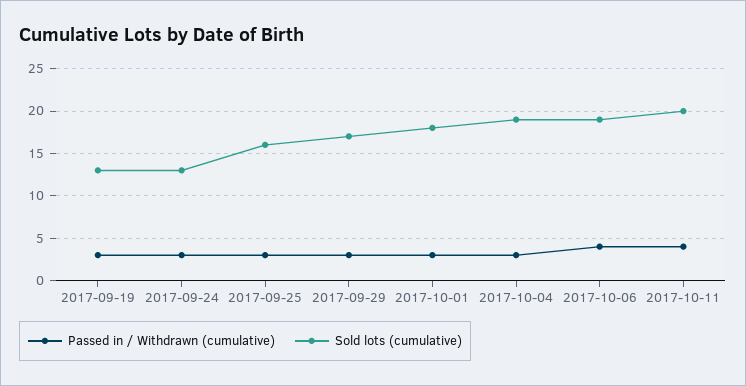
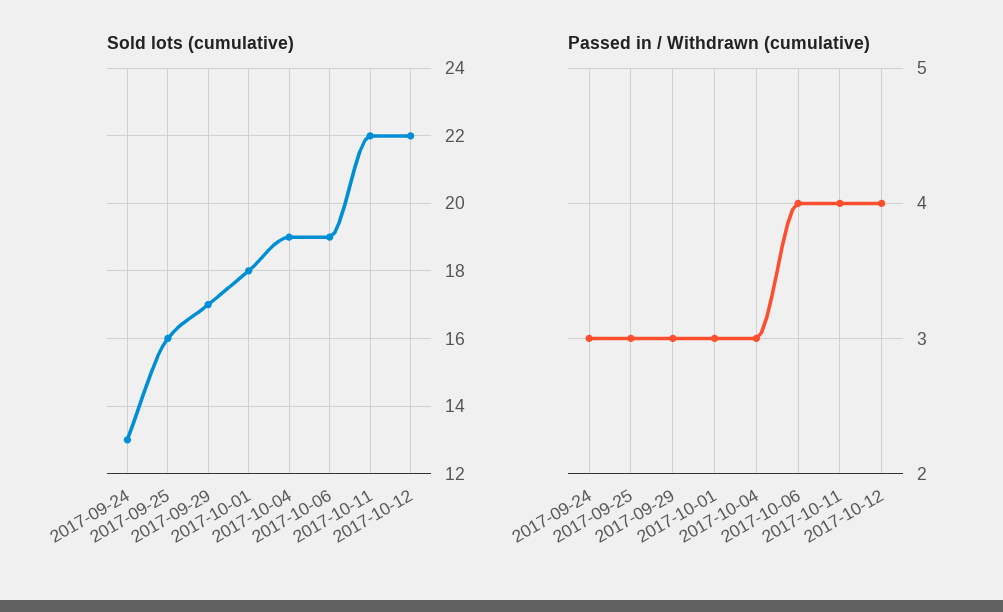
Passed in / Withdrawn (cumulative), 2017-09-19: 3 -> none
Sold lots (cumulative), 2017-09-19: 13 -> none
Sold lots (cumulative), 2017-10-11: 20 -> 22
Sold lots (cumulative), 2017-10-12: none -> 22
Passed in / Withdrawn (cumulative), 2017-10-12: none -> 4

